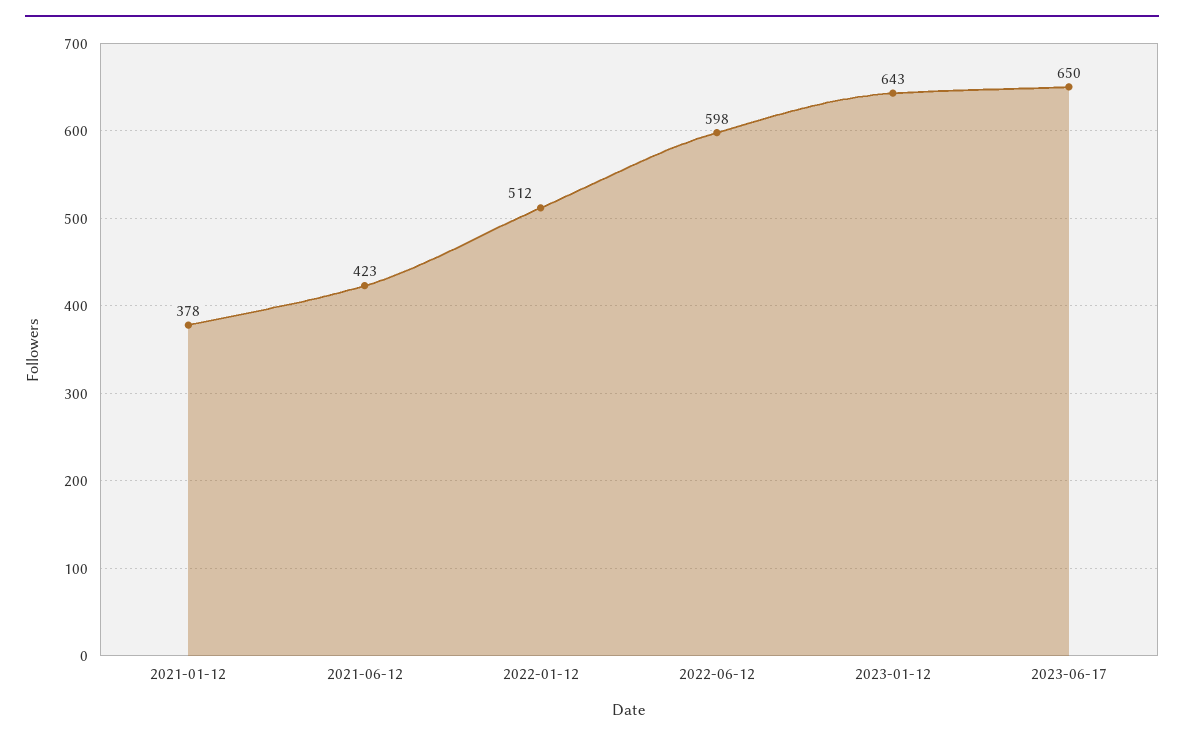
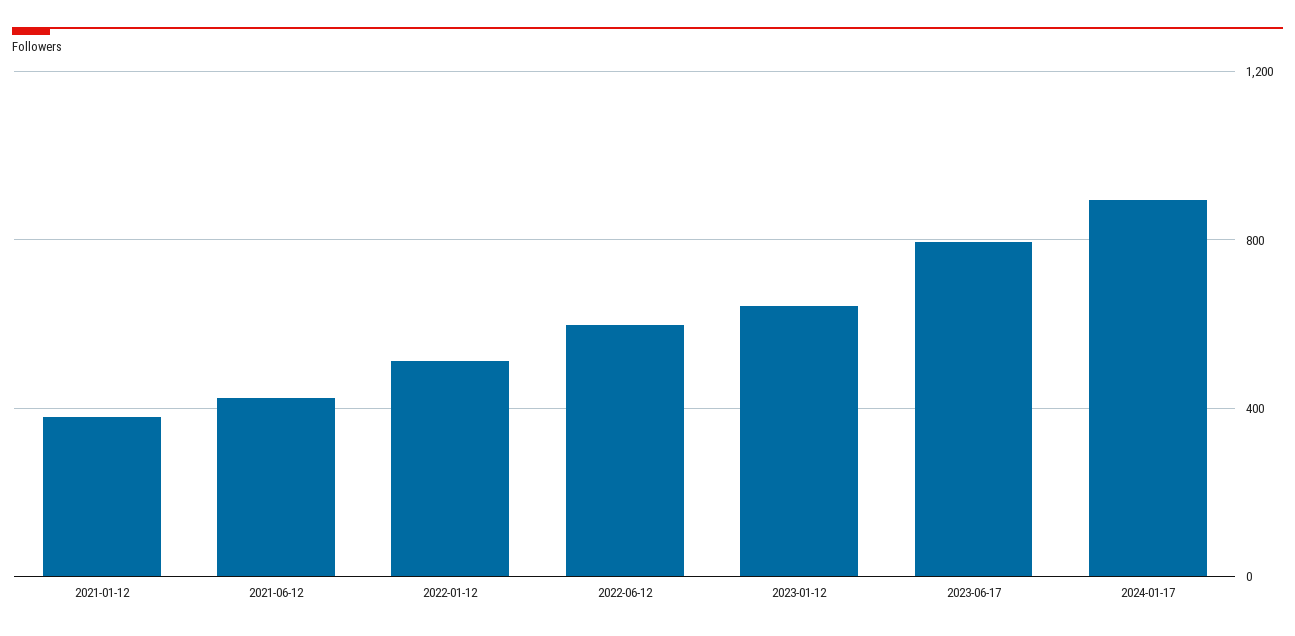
2023-06-17: 650 -> 800
2024-01-17: none -> 900

